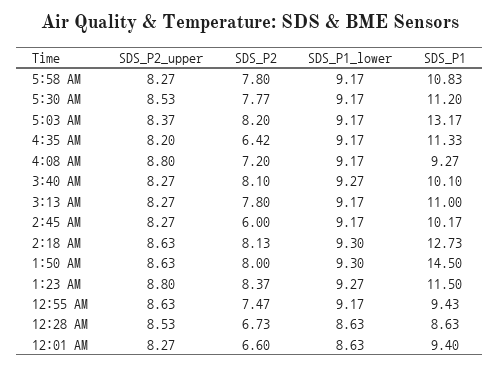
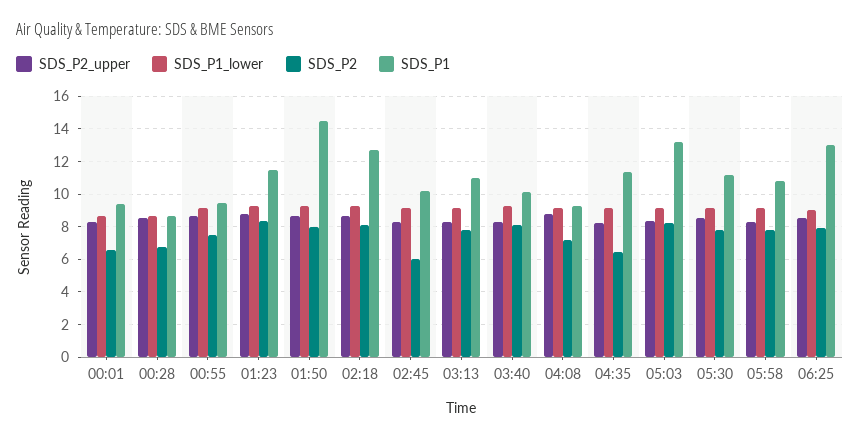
SDS_P2_upper, 06:25: none -> 8.5
SDS_P1_lower, 06:25: none -> 9
SDS_P2, 06:25: none -> 8
SDS_P1, 06:25: none -> 13

